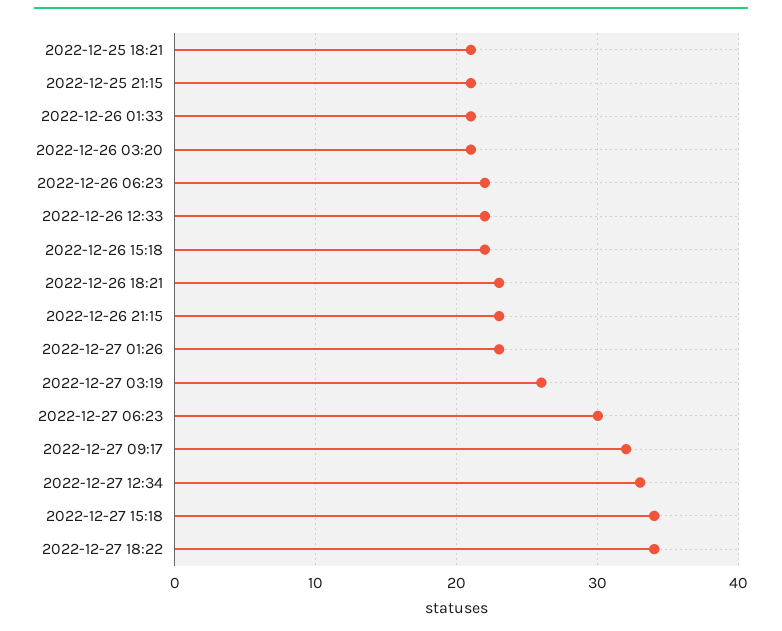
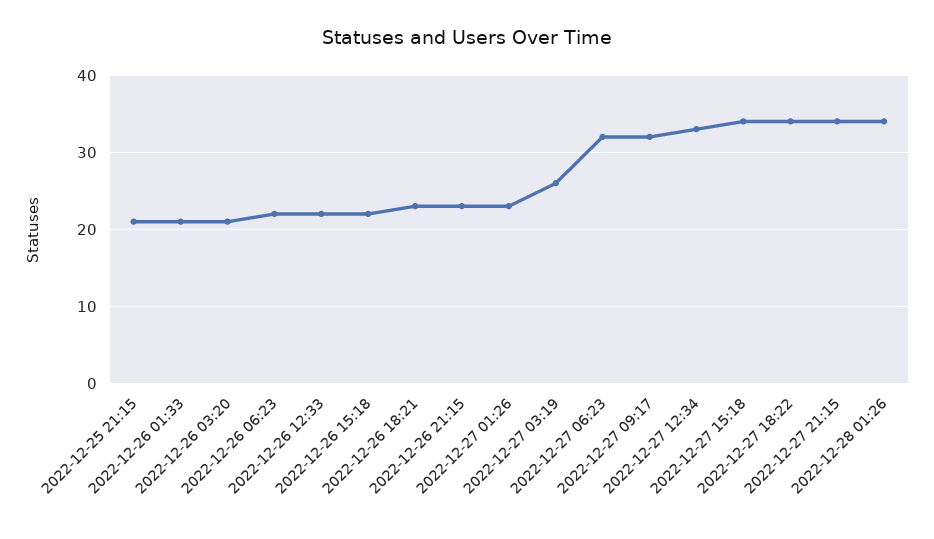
2022-12-25 18:21: 21 -> none
2022-12-27 06:23: 30 -> 32
2022-12-27 21:15: none -> 34
2022-12-28 01:26: none -> 34

